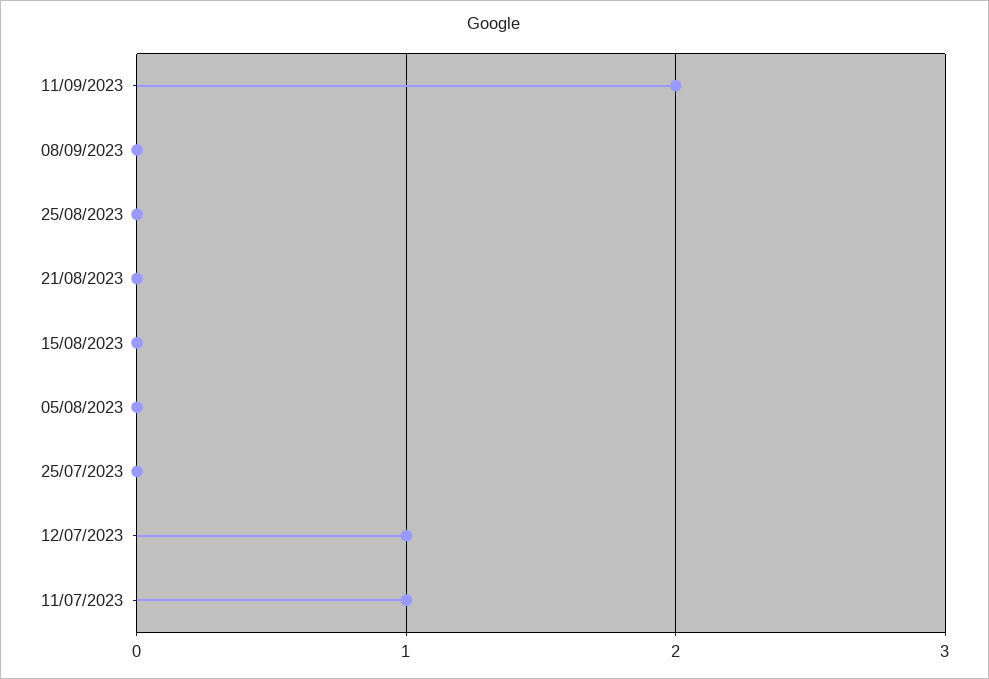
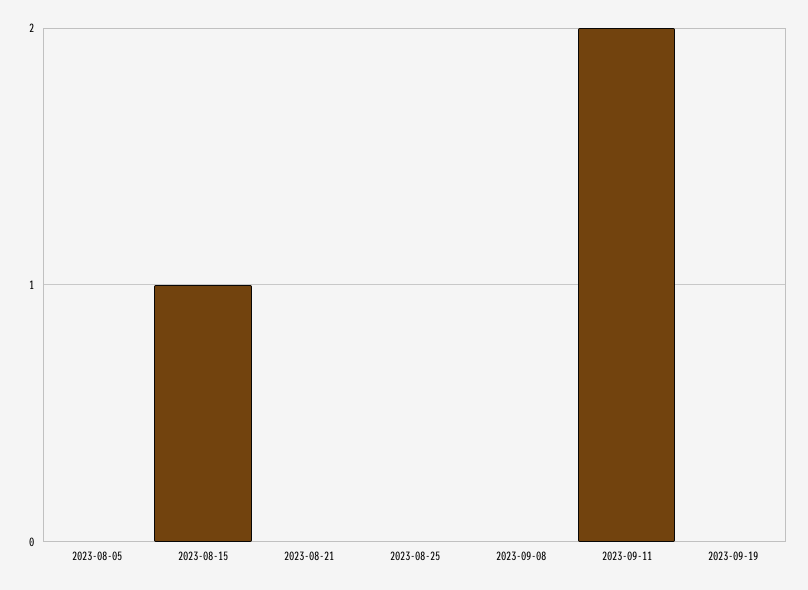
15/08/2023: 0 -> 1
25/07/2023: 0 -> none
12/07/2023: 1 -> none
11/07/2023: 1 -> none
2023-09-19: none -> 0

